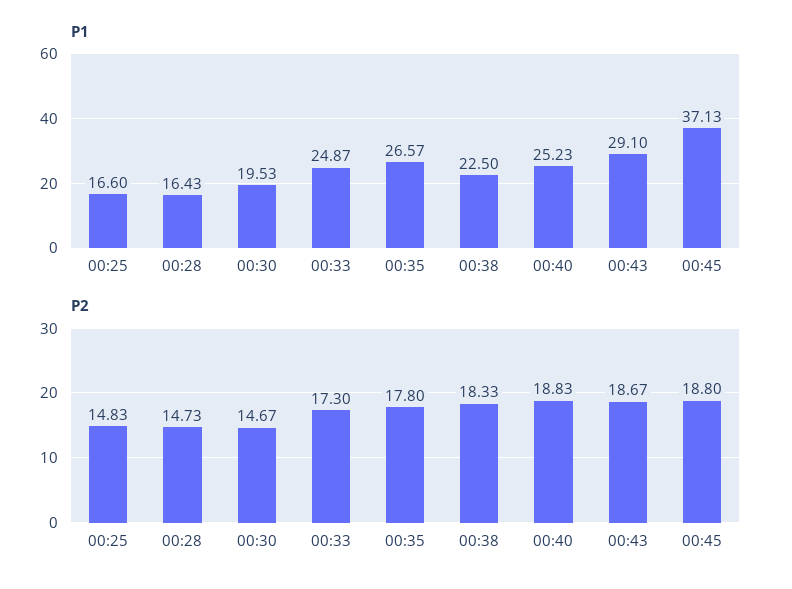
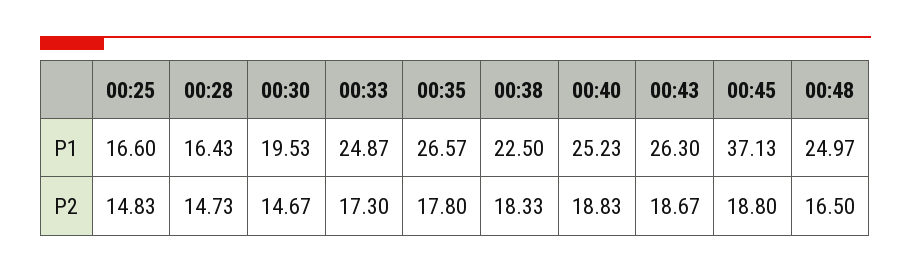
P1, 00:43: 29.1 -> 26.3
P1, 00:48: none -> 24.97
P2, 00:48: none -> 16.5

